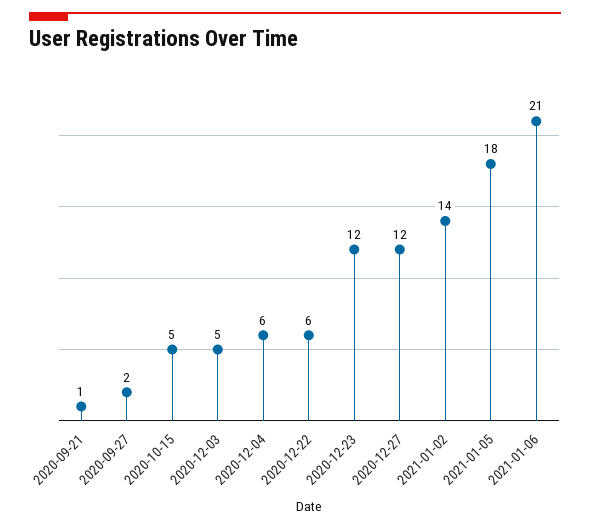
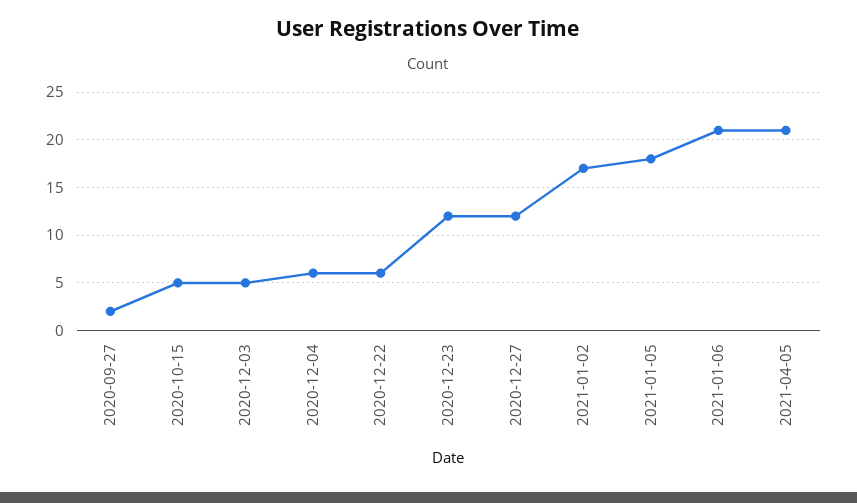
2020-09-21: 1 -> none
2021-01-02: 14 -> 17
2021-04-05: none -> 21

